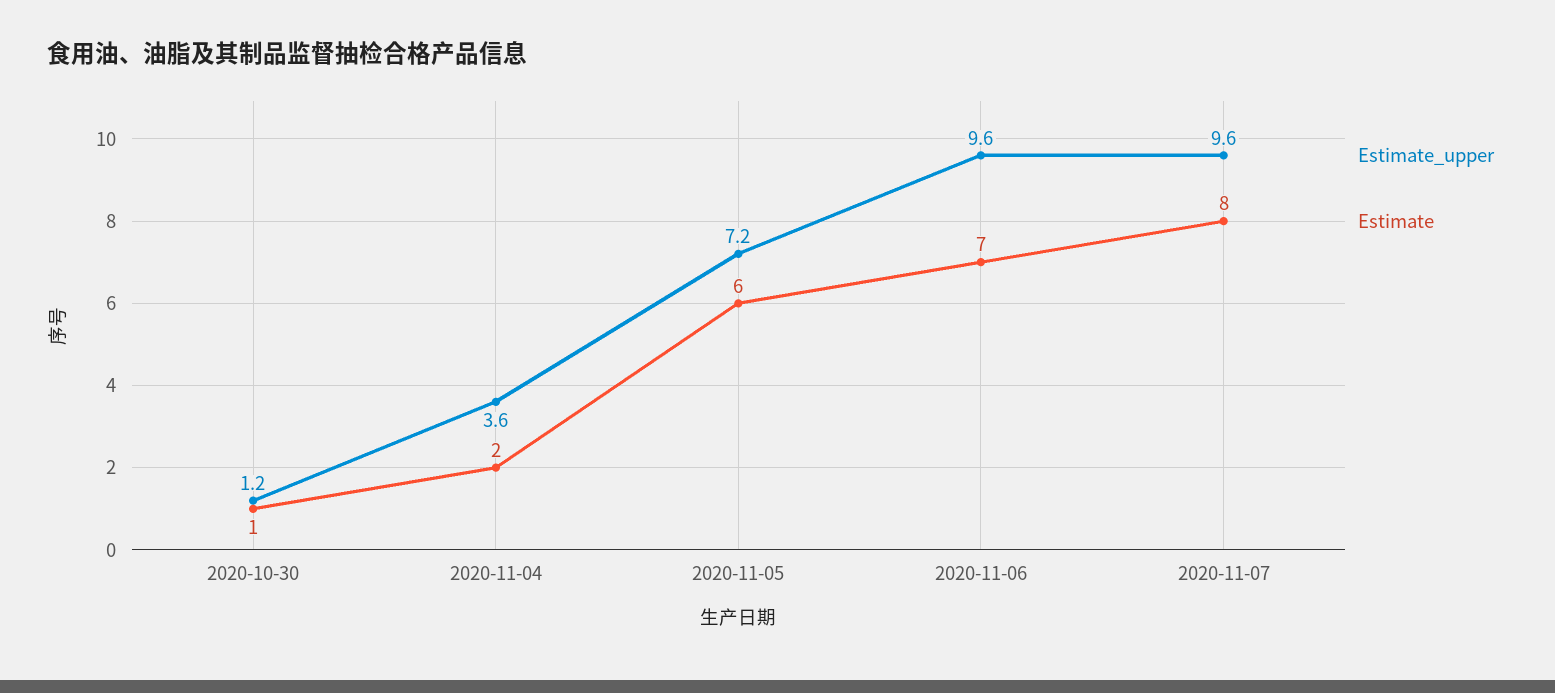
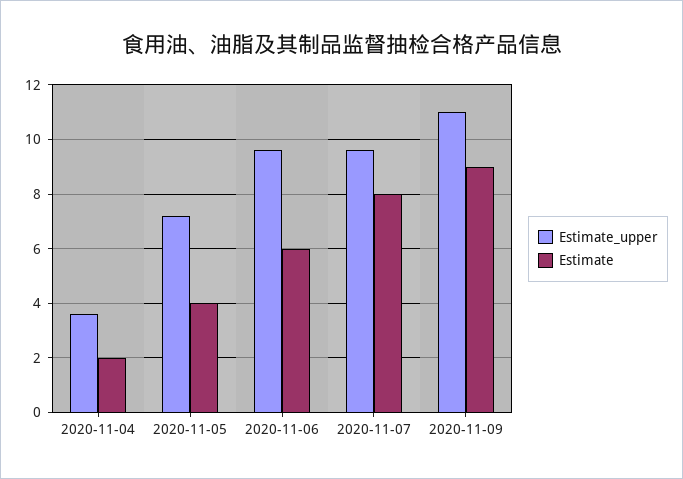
Estimate_upper, 2020-10-30: 1.2 -> none
Estimate, 2020-10-30: 1 -> none
Estimate, 2020-11-05: 6 -> 4
Estimate, 2020-11-06: 7 -> 6
Estimate_upper, 2020-11-09: none -> 11
Estimate, 2020-11-09: none -> 9

